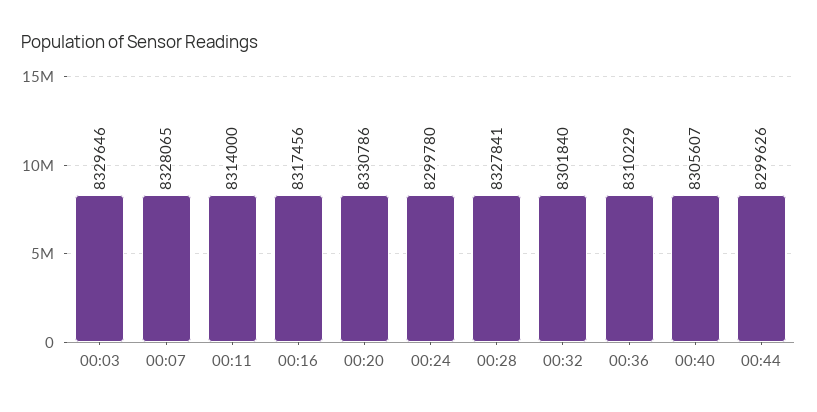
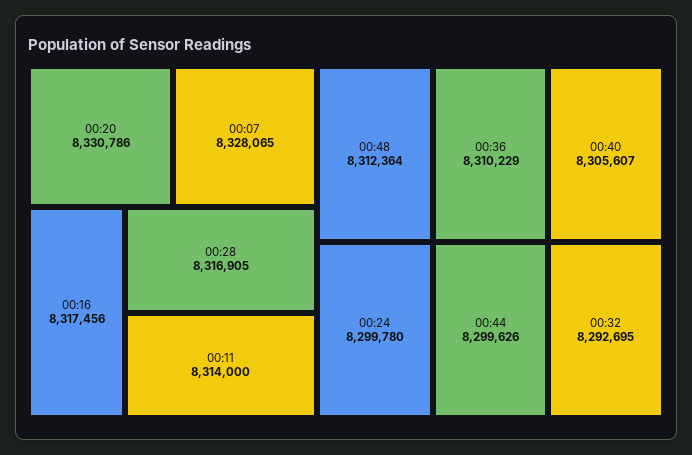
00:03: 8329646 -> none
00:28: 8327841 -> 8316905
00:32: 8301840 -> 8292695
00:48: none -> 8312364

